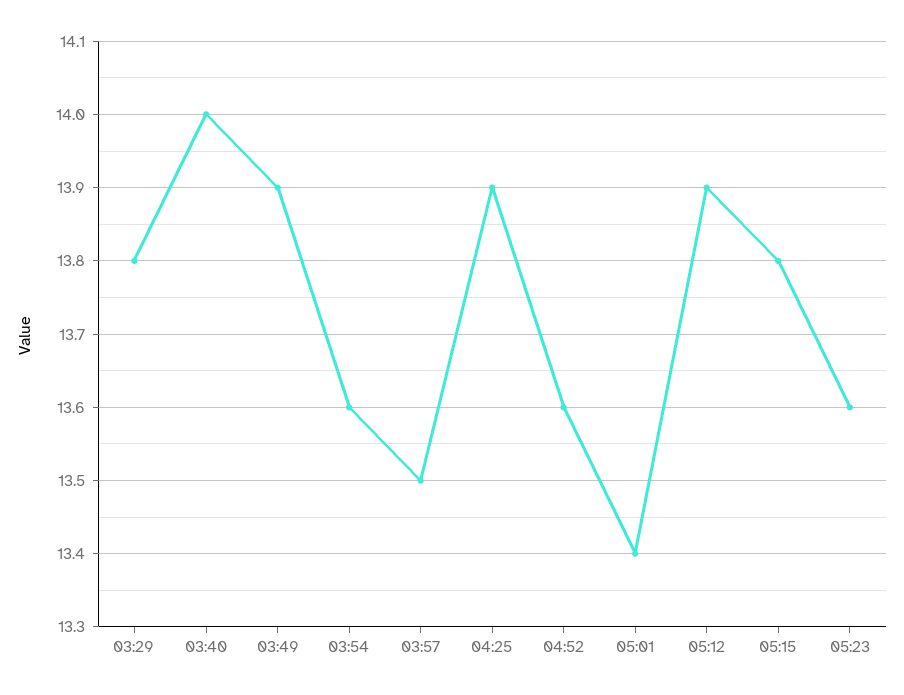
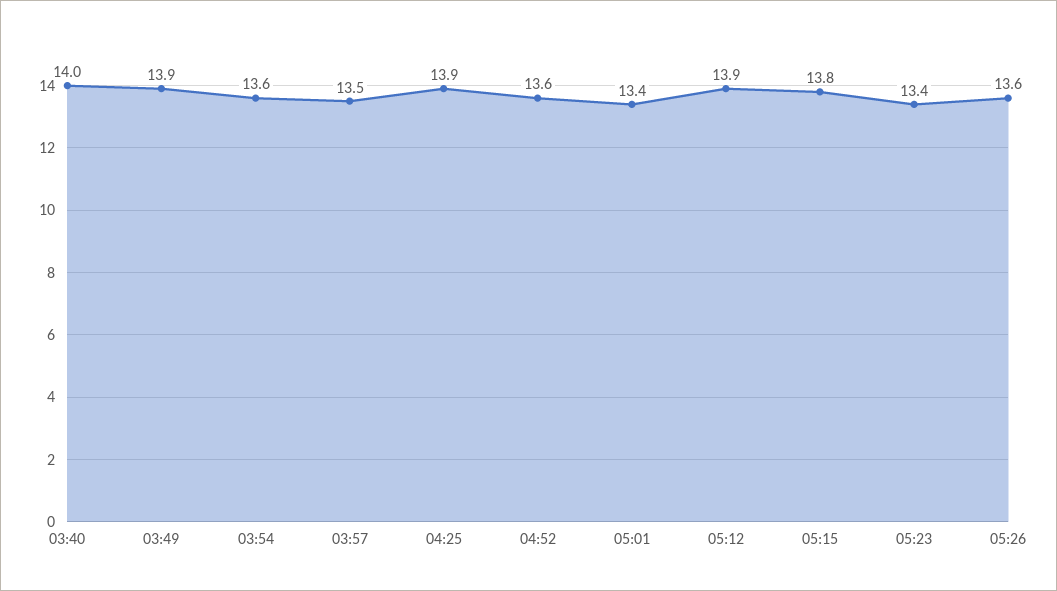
03:29: 13.8 -> none
05:23: 13.6 -> 13.4
05:26: none -> 13.6

